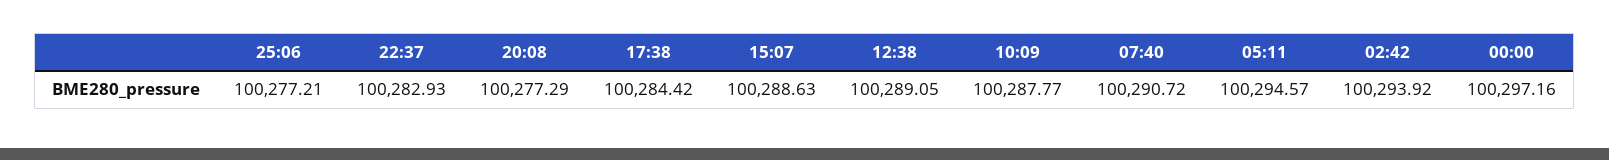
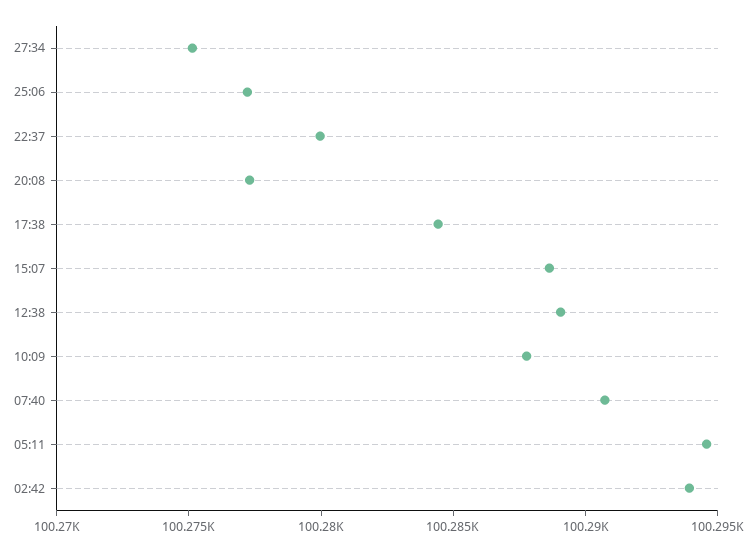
22:37: 100282.93 -> 100280
00:00: 100297.16 -> none
27:34: none -> 100275

